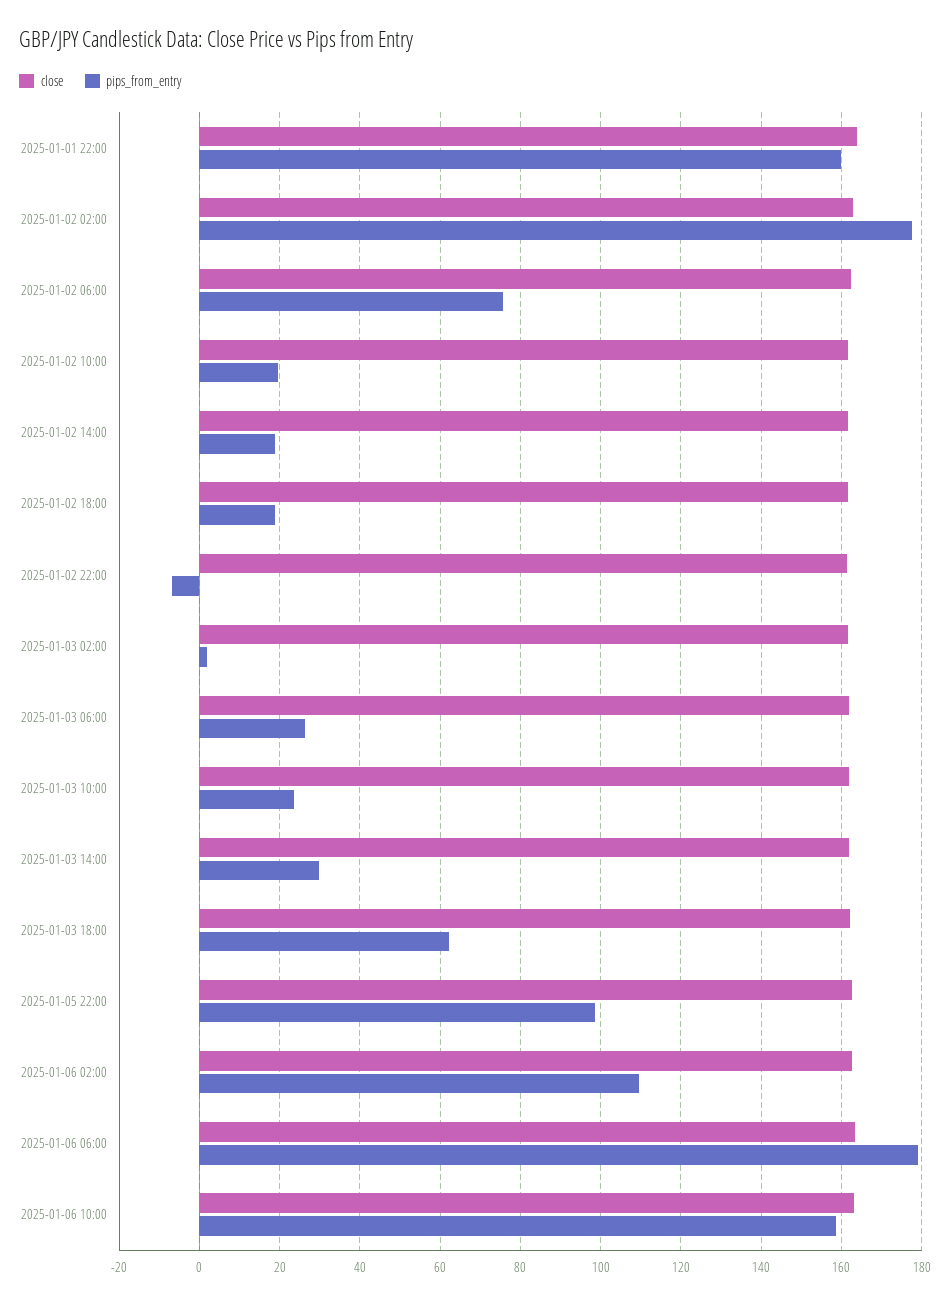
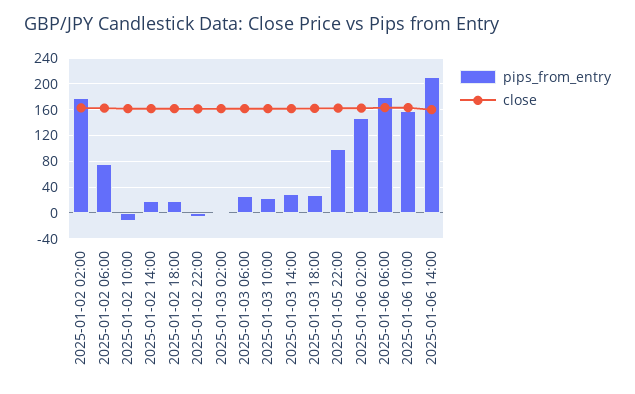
close, 2025-01-01 22:00: 164 -> none
pips_from_entry, 2025-01-01 22:00: 160 -> none
pips_from_entry, 2025-01-02 10:00: 20 -> -10
pips_from_entry, 2025-01-03 18:00: 62 -> 30
pips_from_entry, 2025-01-06 02:00: 110 -> 150
pips_from_entry, 2025-01-06 14:00: none -> 210
close, 2025-01-06 14:00: none -> 160

